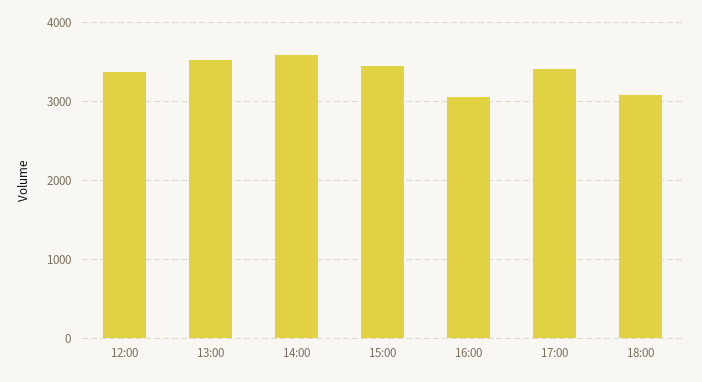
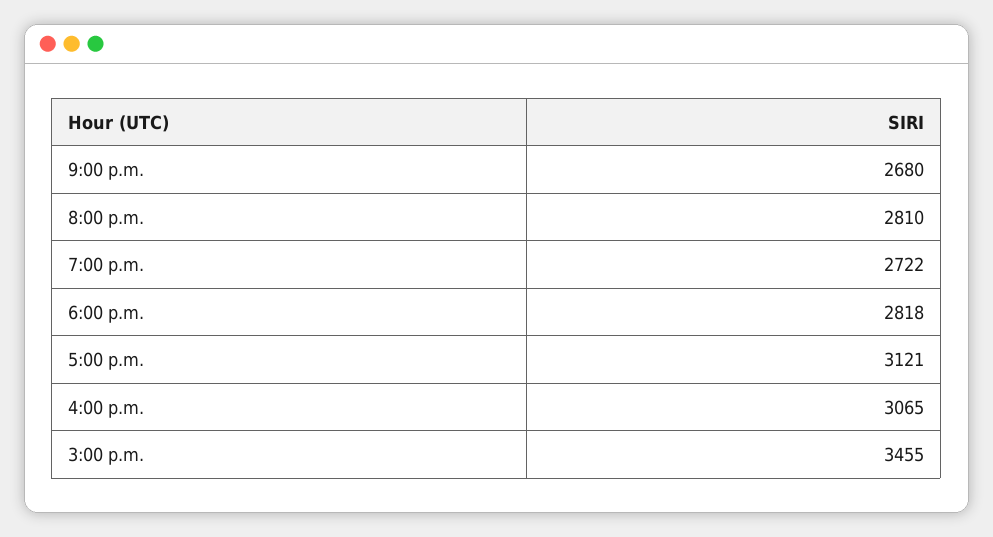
12:00: 3400 -> none
13:00: 3500 -> none
14:00: 3600 -> none
17:00: 3400 -> 3121
18:00: 3100 -> 2818
9:00 p.m.: none -> 2680
8:00 p.m.: none -> 2810
7:00 p.m.: none -> 2722

